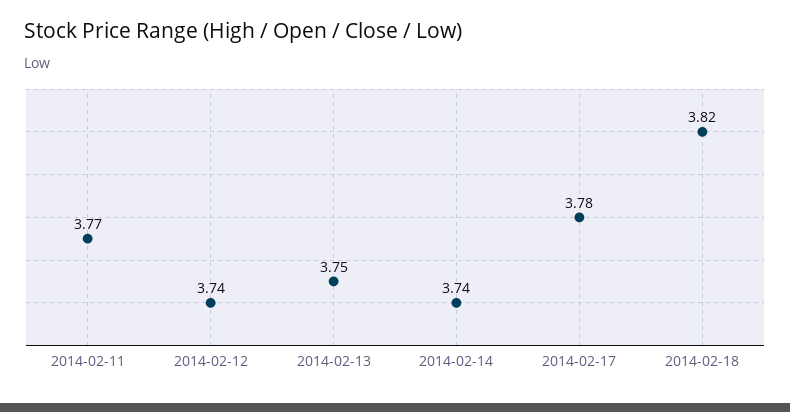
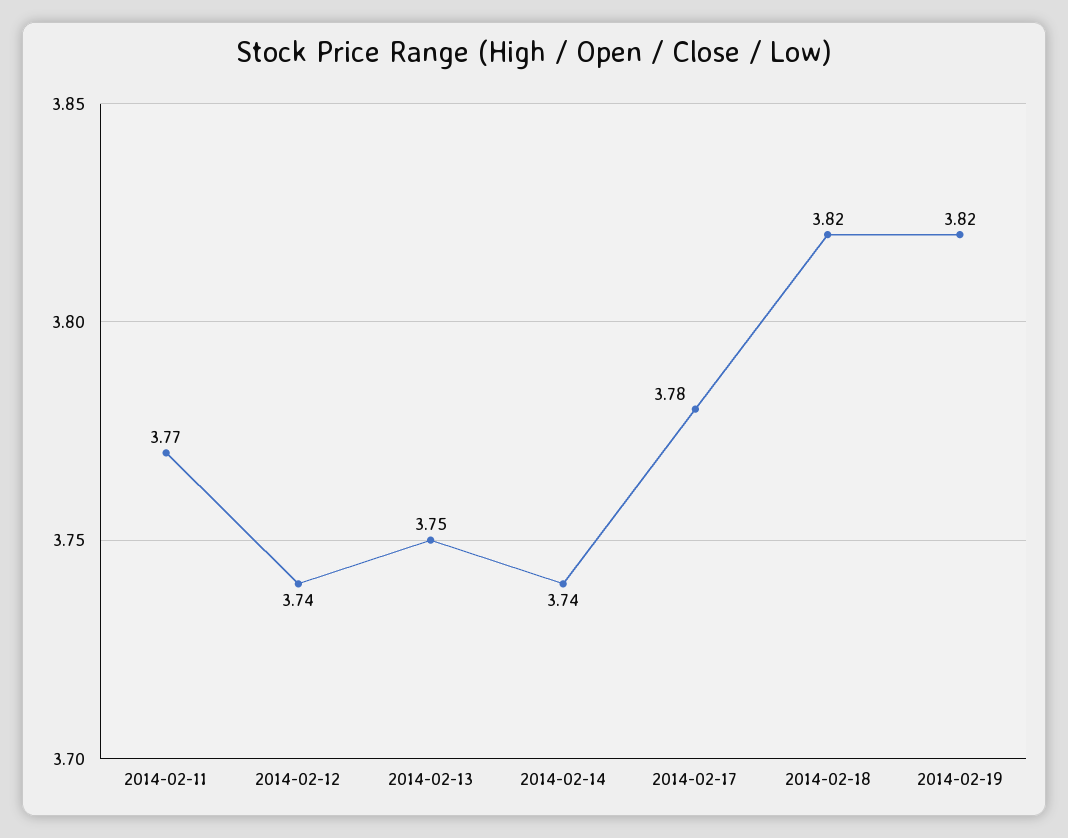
2014-02-19: none -> 3.82

